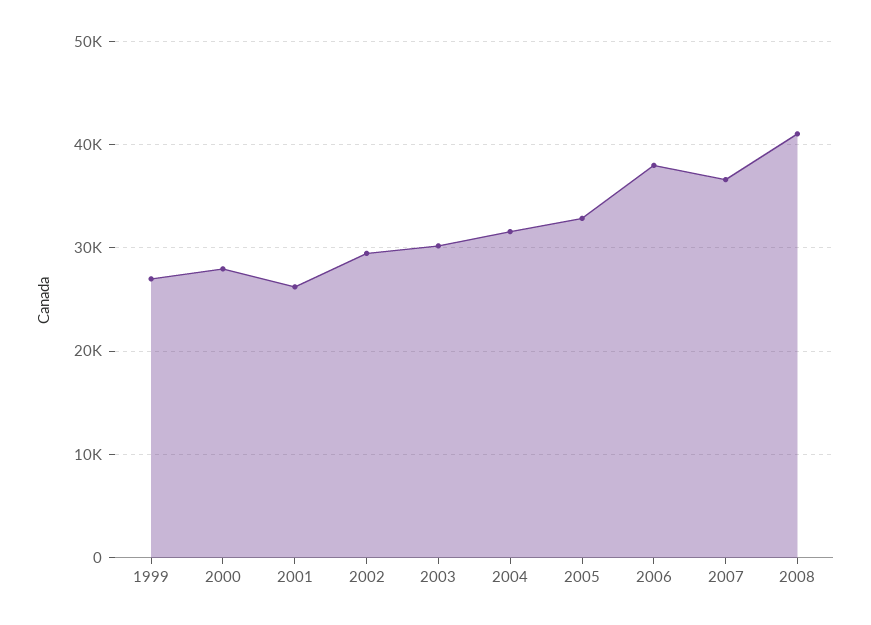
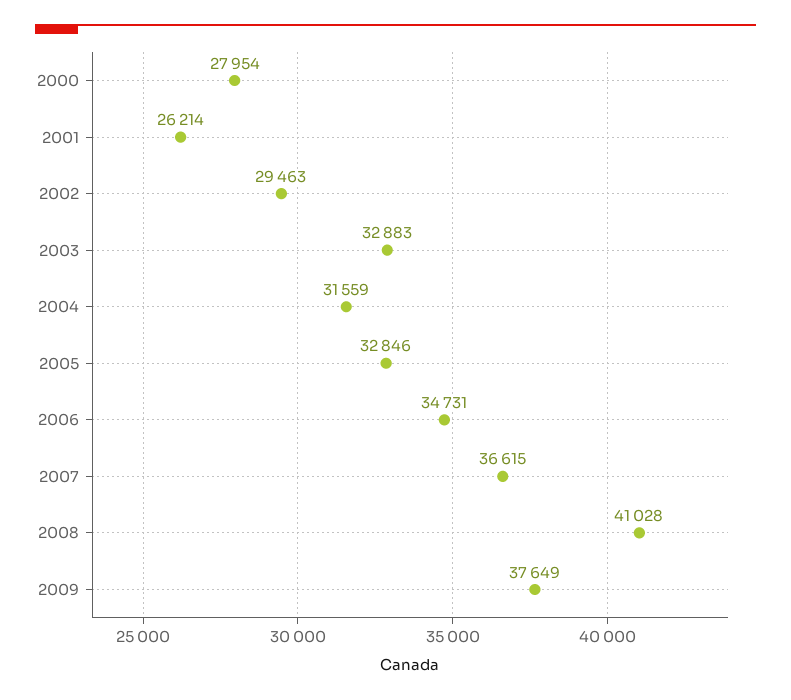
1999: 27000 -> none
2003: 30000 -> 32883
2006: 38000 -> 34731
2009: none -> 37649

